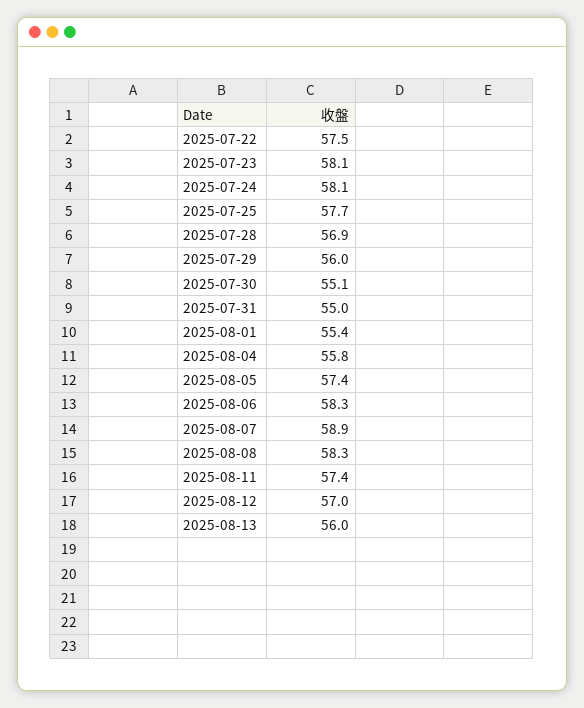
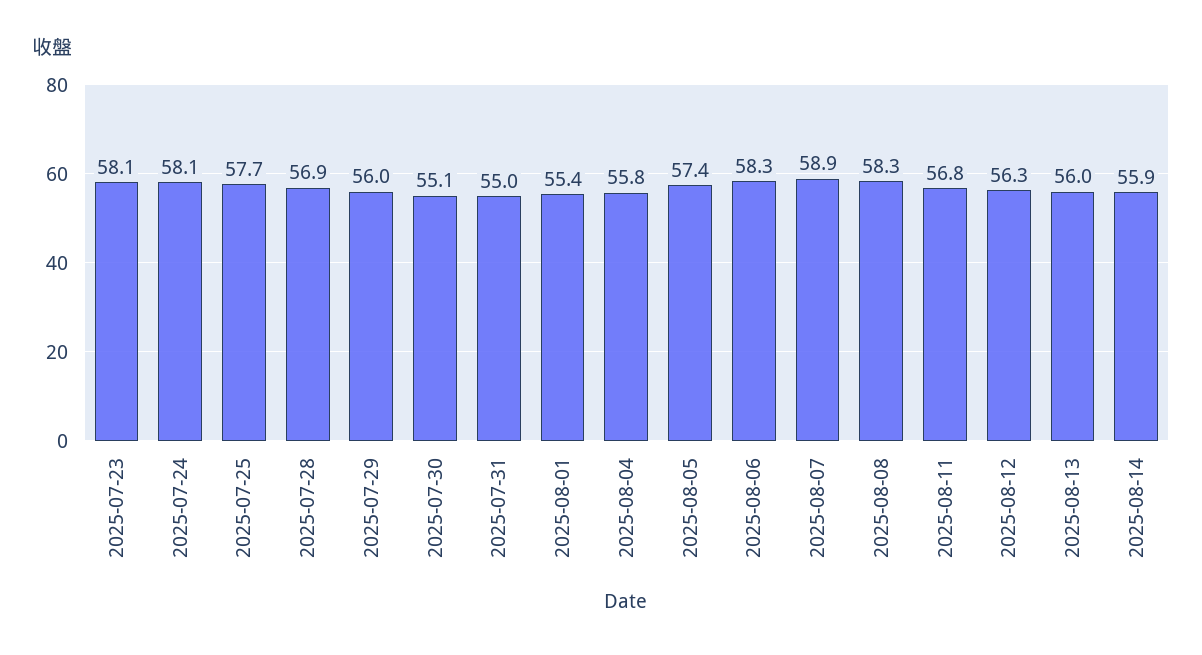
2025-07-22: 57.5 -> none
2025-08-11: 57.4 -> 56.8
2025-08-12: 57 -> 56.3
2025-08-14: none -> 55.9

